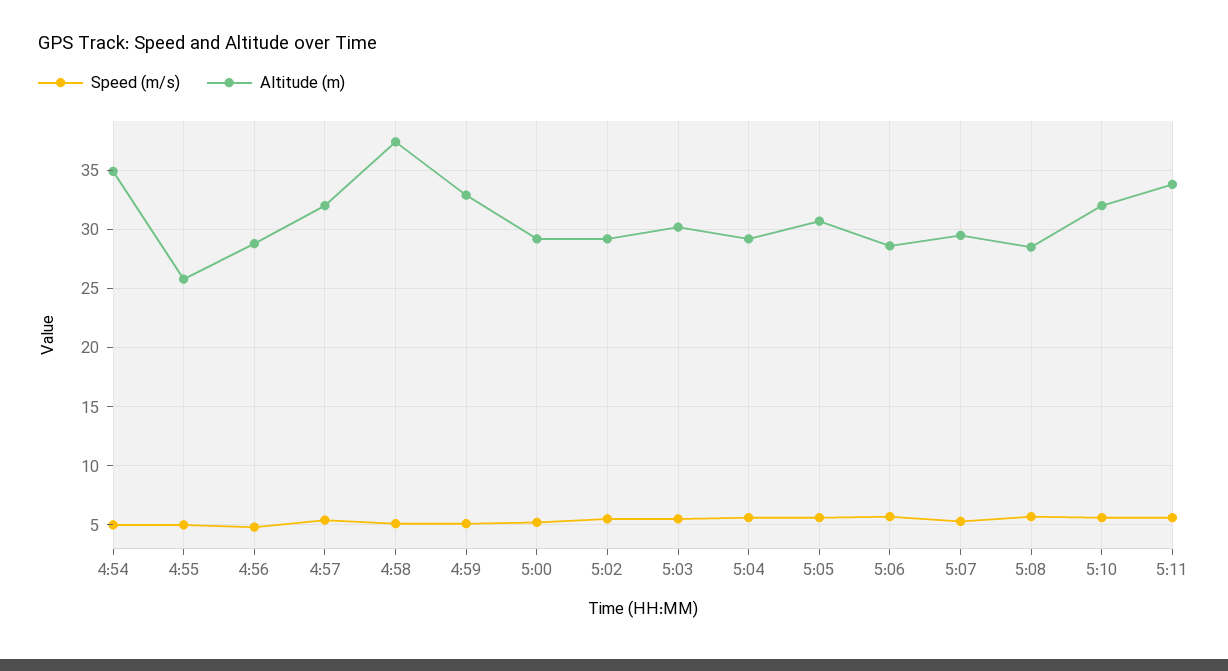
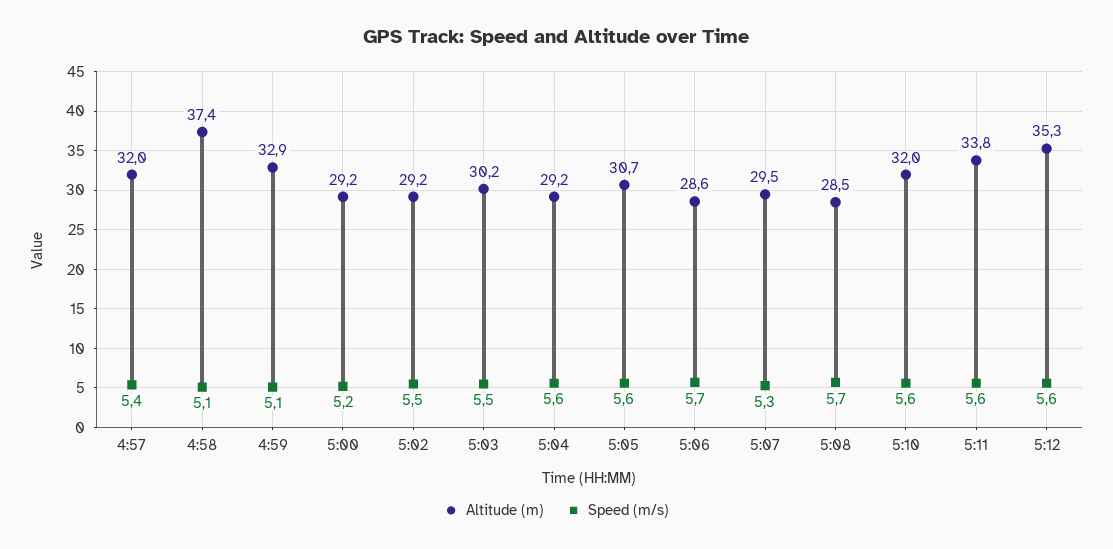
Speed (m/s), 4:54: 5 -> none
Altitude (m), 4:54: 35 -> none
Speed (m/s), 4:55: 5 -> none
Altitude (m), 4:55: 26 -> none
Speed (m/s), 4:56: 5 -> none
Altitude (m), 4:56: 29 -> none
Altitude (m), 5:12: none -> 35.3
Speed (m/s), 5:12: none -> 5.6

